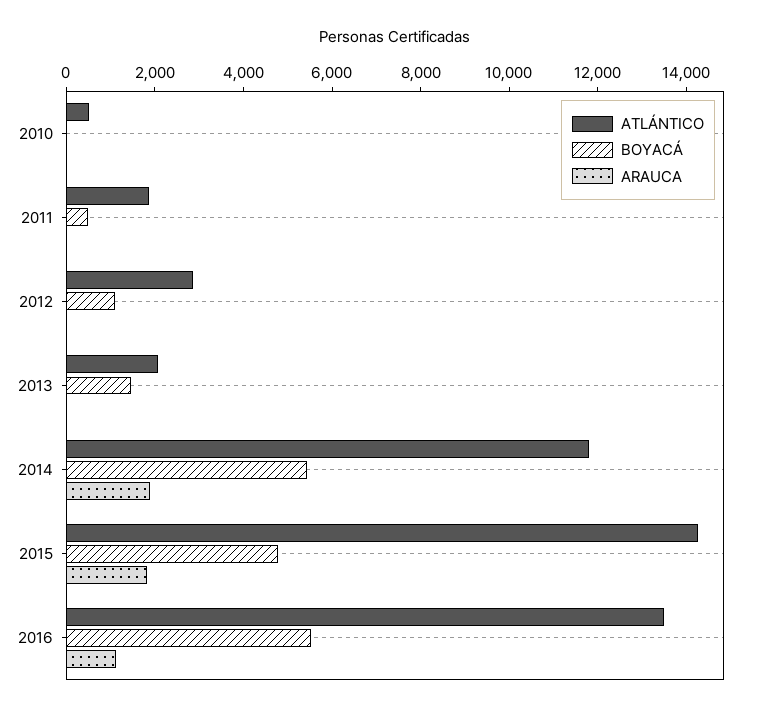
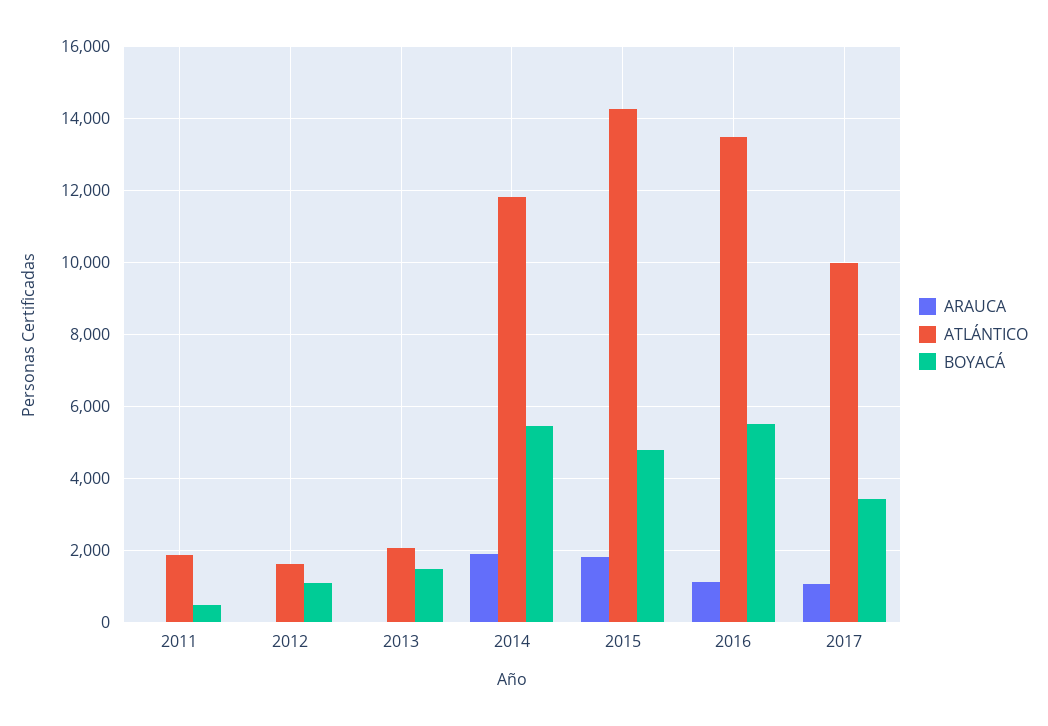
ATLÁNTICO, 2010: 500 -> none
BOYACÁ, 2010: 0 -> none
ARAUCA, 2010: 0 -> none
ATLÁNTICO, 2012: 3000 -> 1600
ARAUCA, 2017: none -> 1000
ATLÁNTICO, 2017: none -> 10000
BOYACÁ, 2017: none -> 3400

